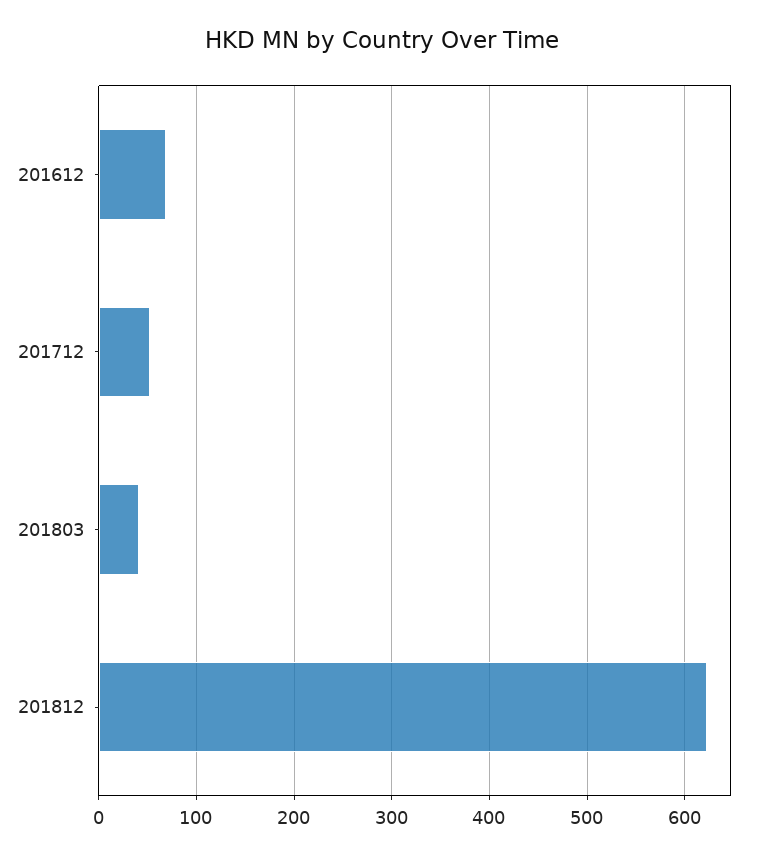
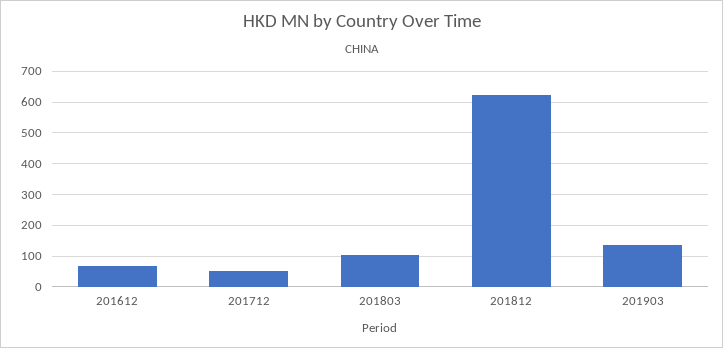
201803: 40 -> 100
201903: none -> 140

